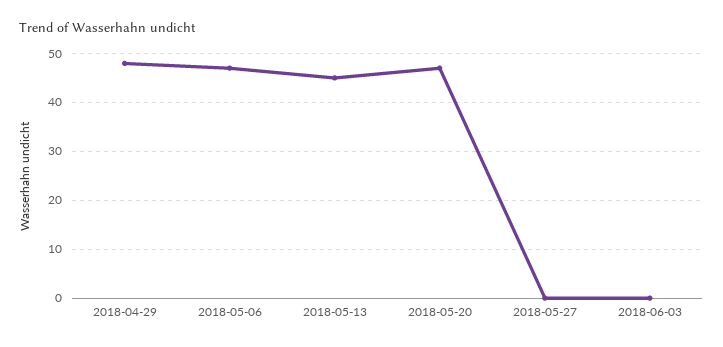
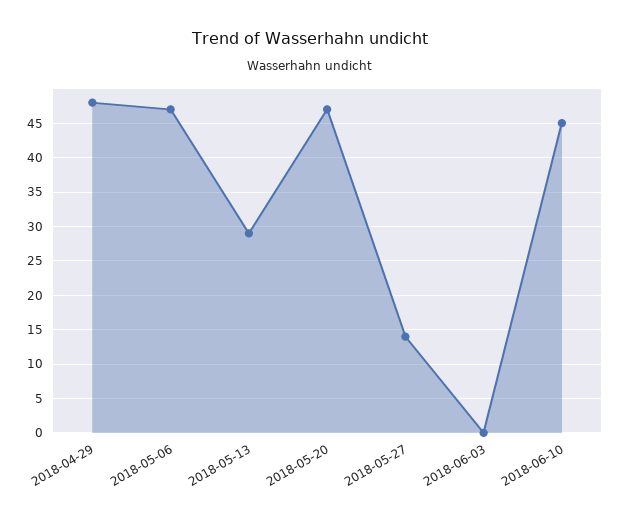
2018-05-13: 45 -> 29
2018-05-27: 0 -> 14
2018-06-10: none -> 45

